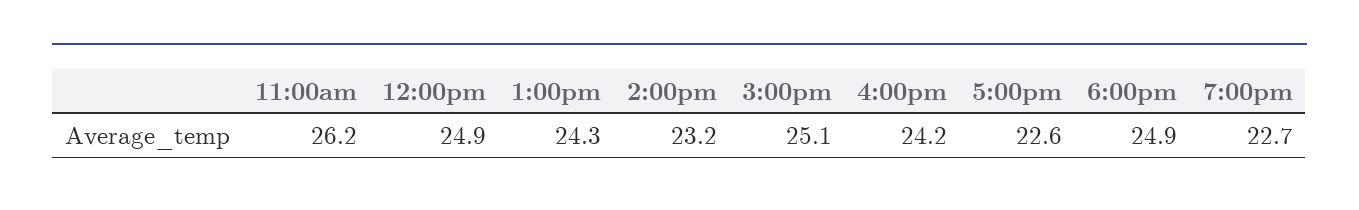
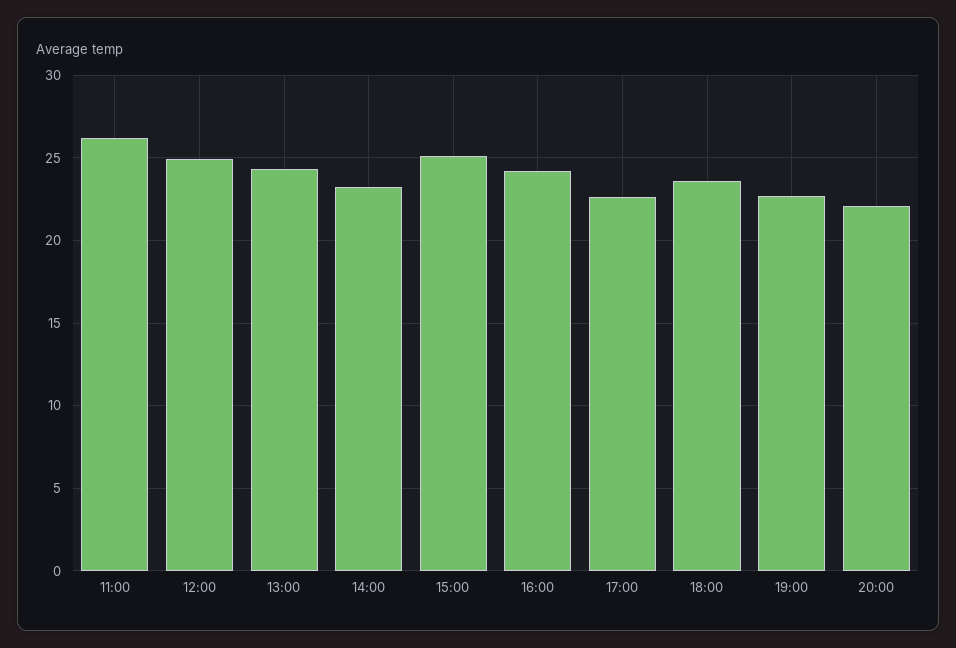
6:00pm: 24.9 -> 23.5
20:00: none -> 22

